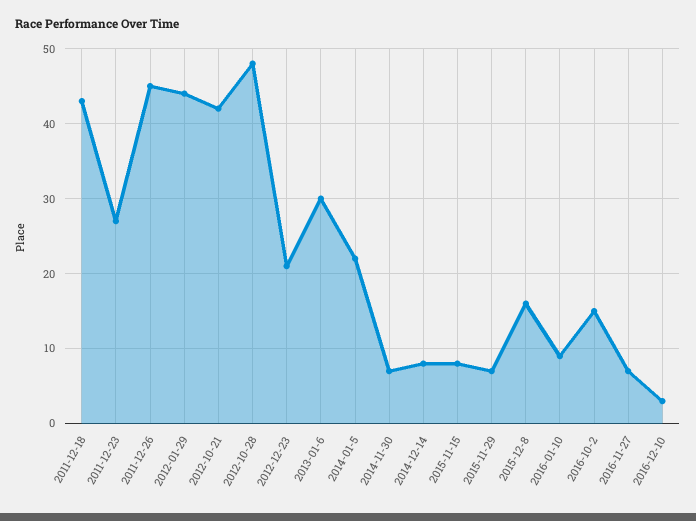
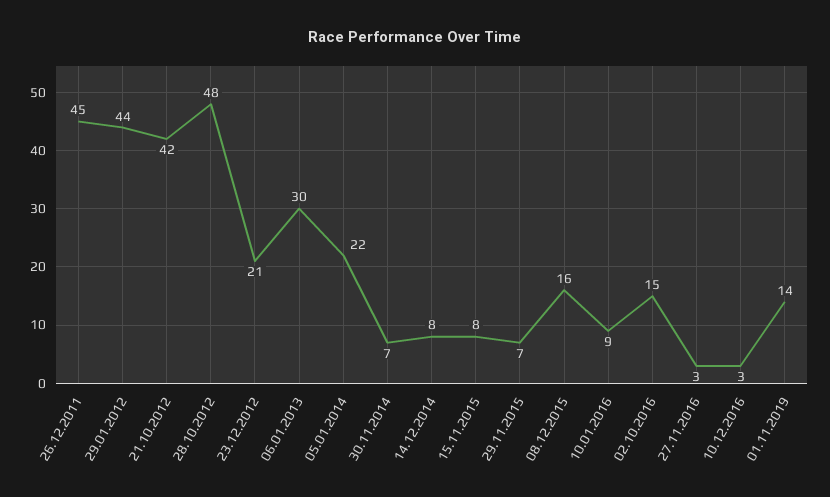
2011-12-18: 43 -> none
2011-12-23: 27 -> none
2016-11-27: 7 -> 3
01.11.2019: none -> 14

